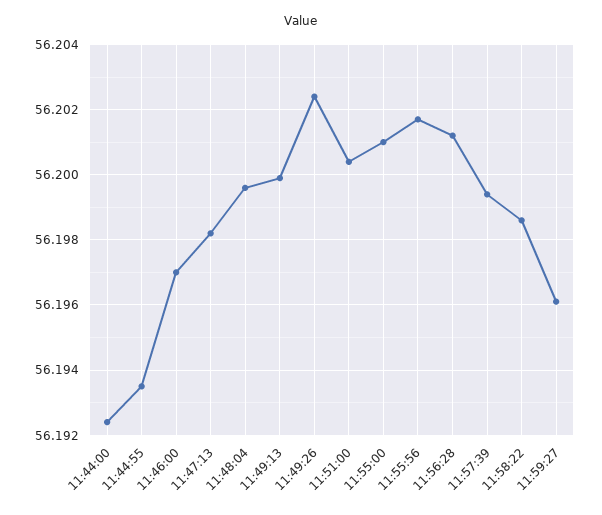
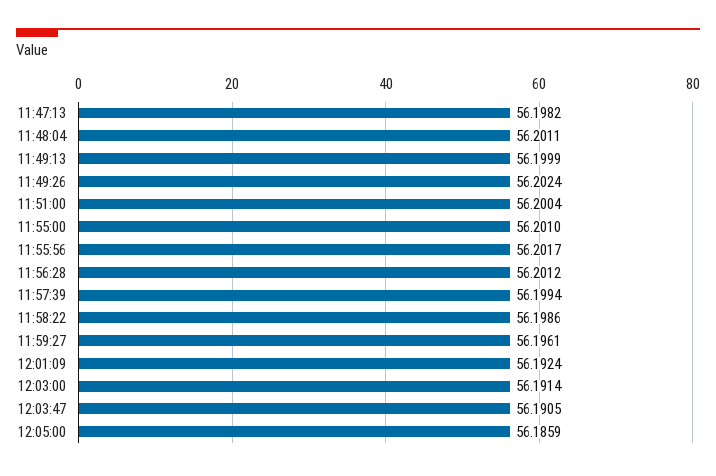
11:44:00: 56.1925 -> none
11:44:55: 56.1935 -> none
11:46:00: 56.197 -> none
11:48:04: 56.1995 -> 56.2011
12:01:09: none -> 56.1924
12:03:00: none -> 56.1914
12:03:47: none -> 56.1905
12:05:00: none -> 56.1859

